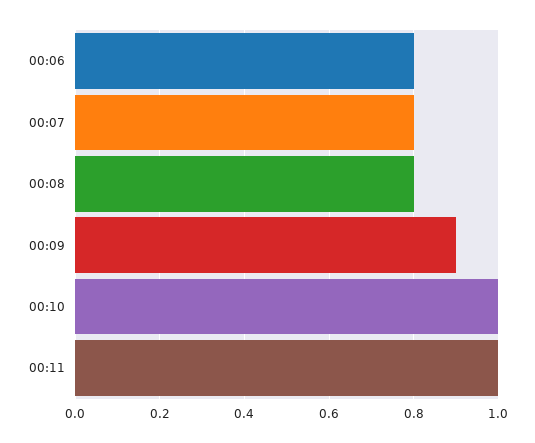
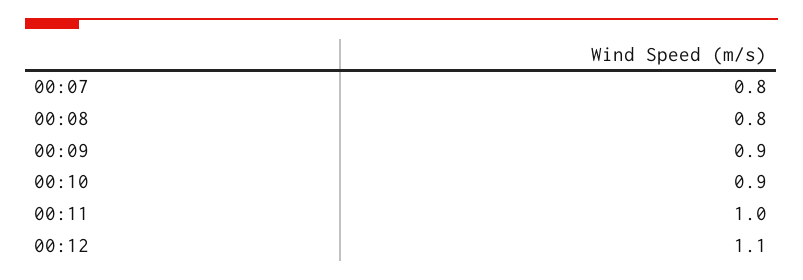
00:06: 0.8 -> none
00:10: 1 -> 0.9
00:12: none -> 1.1

